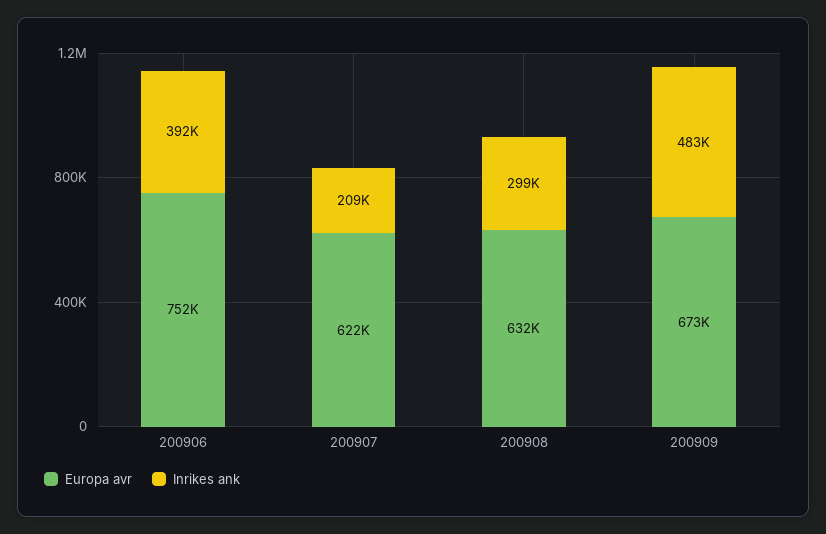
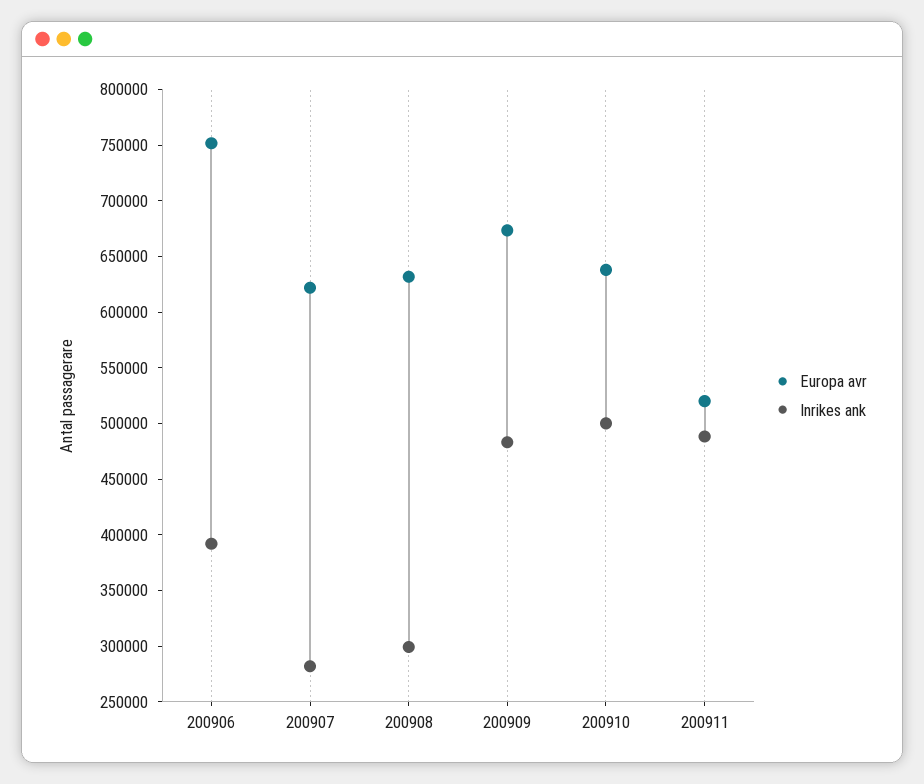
Inrikes ank, 200907: 209000 -> 280000
Europa avr, 200910: none -> 640000
Inrikes ank, 200910: none -> 500000
Europa avr, 200911: none -> 520000
Inrikes ank, 200911: none -> 490000

